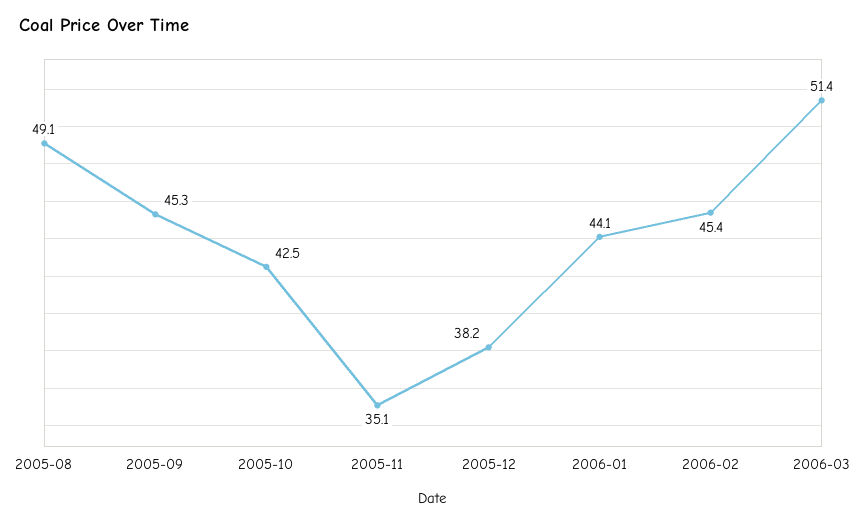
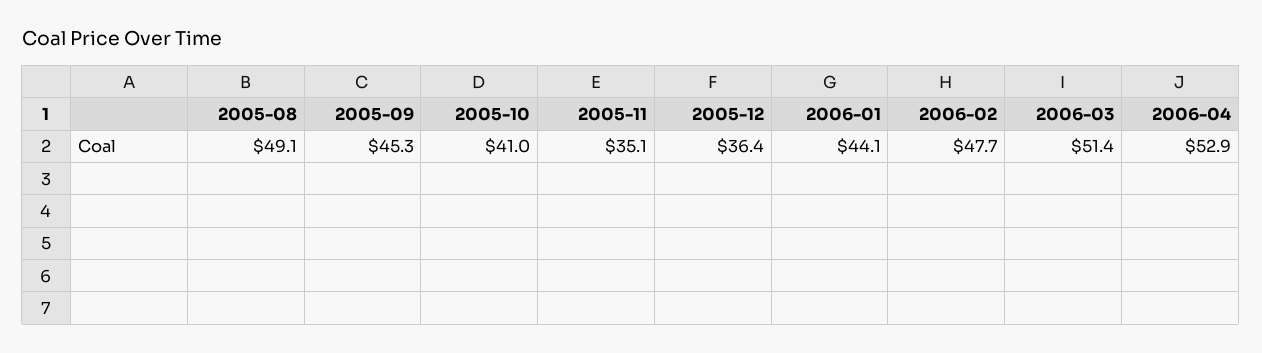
2005-10: 42.5 -> 41
2005-12: 38.2 -> 36.4
2006-02: 45.4 -> 47.7
2006-04: none -> 52.9

